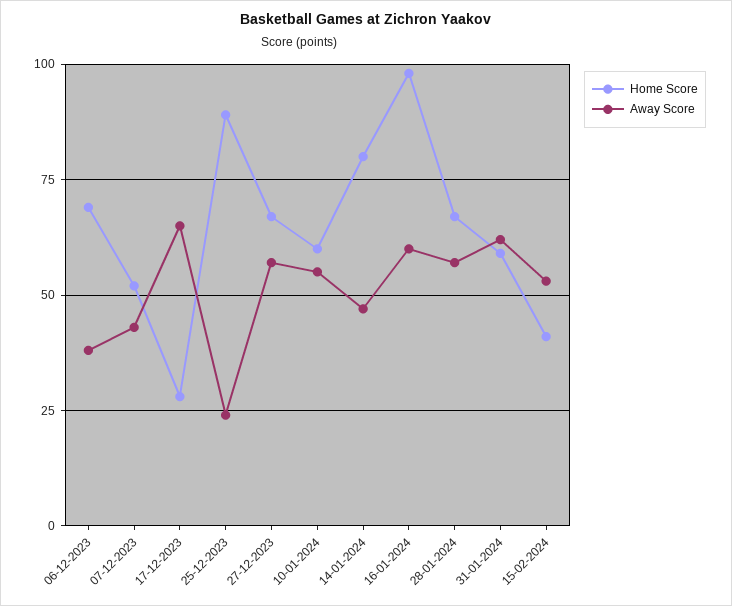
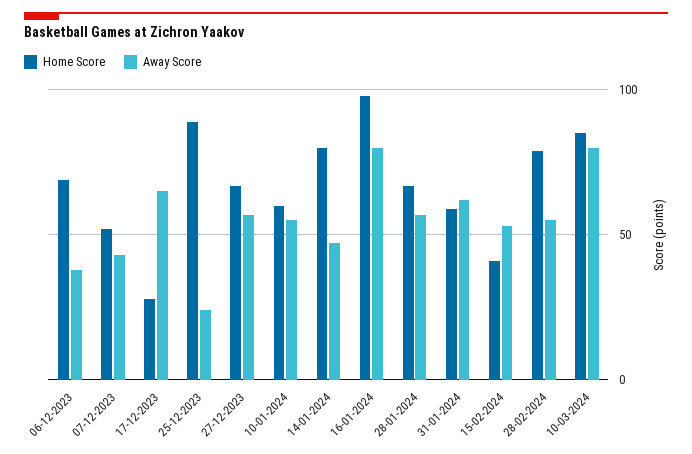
Away Score, 16-01-2024: 60 -> 80
Home Score, 28-02-2024: none -> 80
Away Score, 28-02-2024: none -> 55
Home Score, 10-03-2024: none -> 85
Away Score, 10-03-2024: none -> 80

